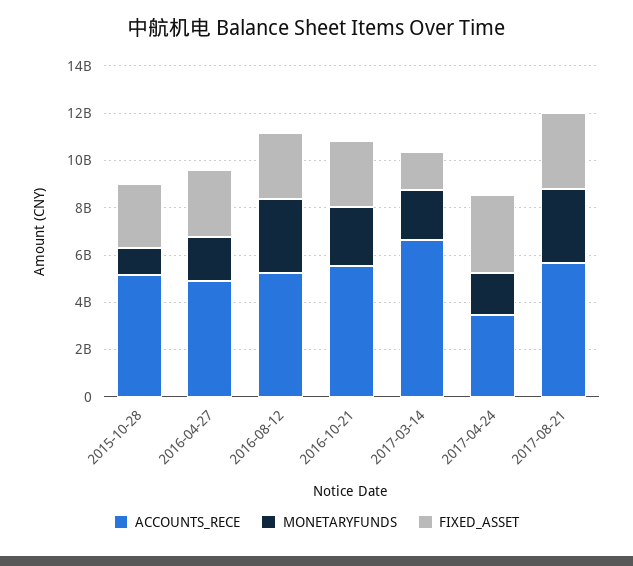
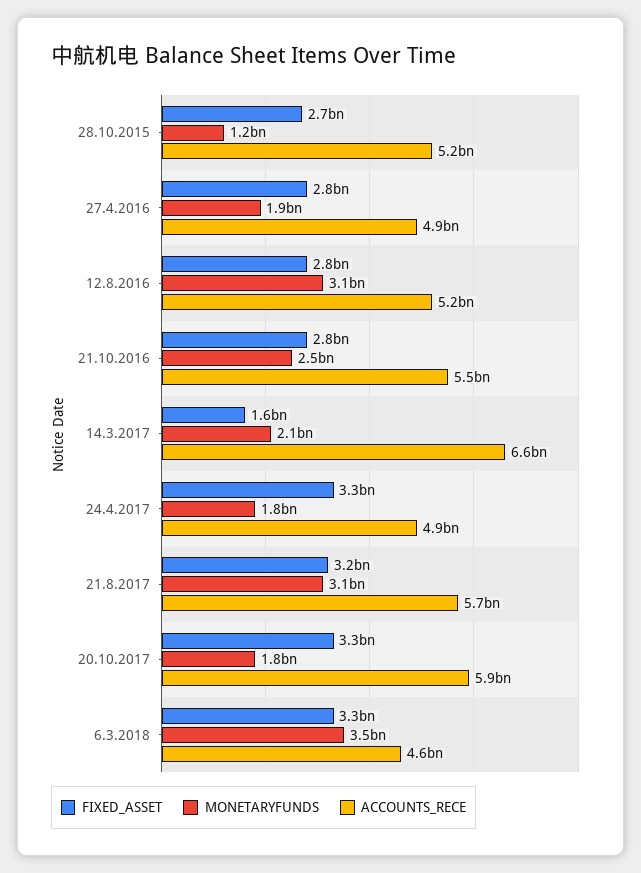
ACCOUNTS_RECE, 2017-04-24: 3500000000 -> 4900000000
FIXED_ASSET, 20.10.2017: none -> 3300000000
MONETARYFUNDS, 20.10.2017: none -> 1800000000
ACCOUNTS_RECE, 20.10.2017: none -> 5900000000
FIXED_ASSET, 6.3.2018: none -> 3300000000
MONETARYFUNDS, 6.3.2018: none -> 3500000000
ACCOUNTS_RECE, 6.3.2018: none -> 4600000000

